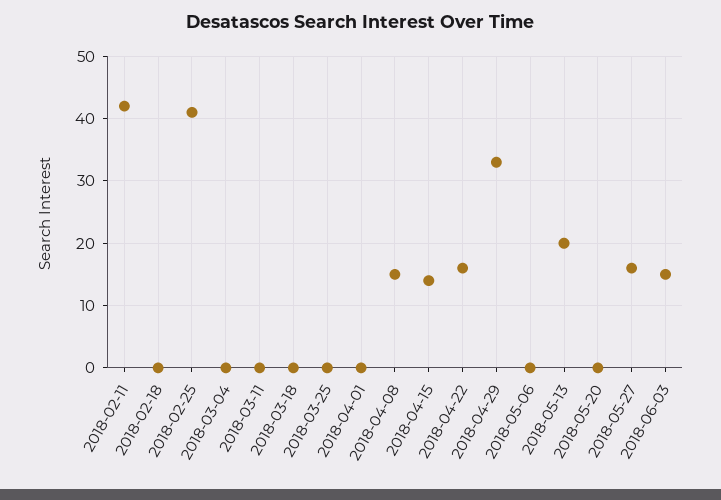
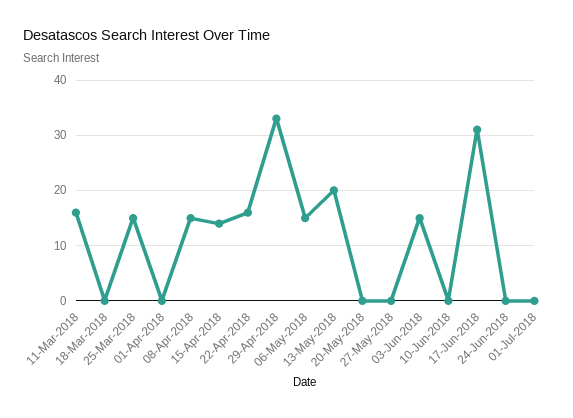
2018-02-11: 42 -> none
2018-02-18: 0 -> none
2018-02-25: 41 -> none
2018-03-04: 0 -> none
2018-03-11: 0 -> 15
2018-03-25: 0 -> 15
2018-05-06: 0 -> 15
2018-05-27: 16 -> 0
10-Jun-2018: none -> 0
17-Jun-2018: none -> 30
24-Jun-2018: none -> 0
01-Jul-2018: none -> 0

